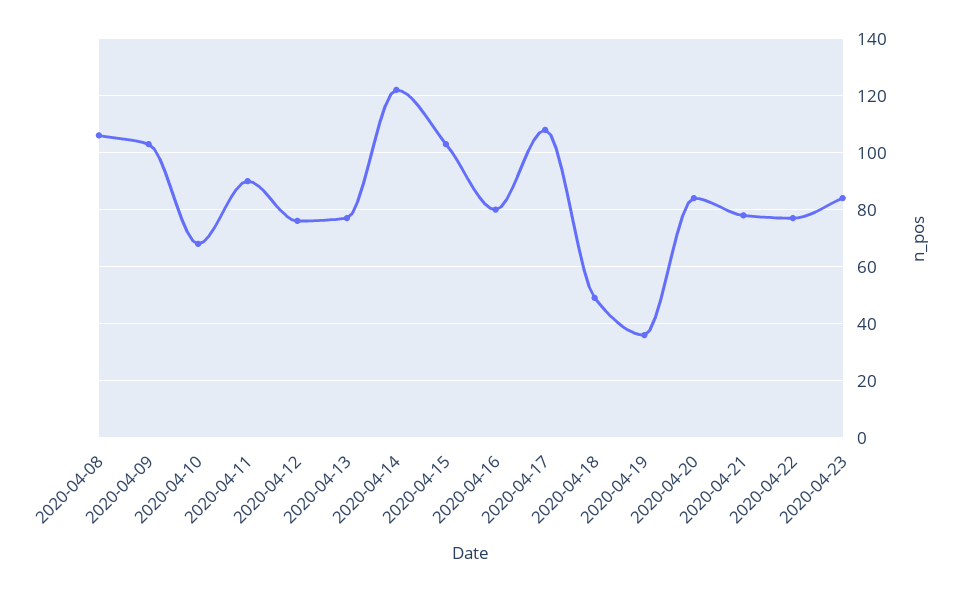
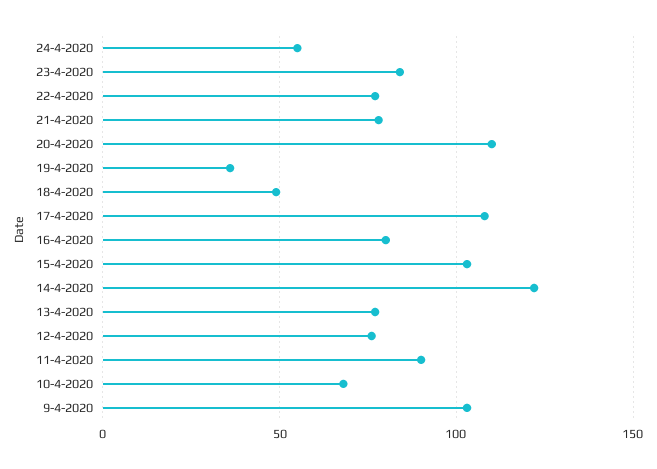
2020-04-08: 105 -> none
2020-04-20: 85 -> 110
24-4-2020: none -> 55

